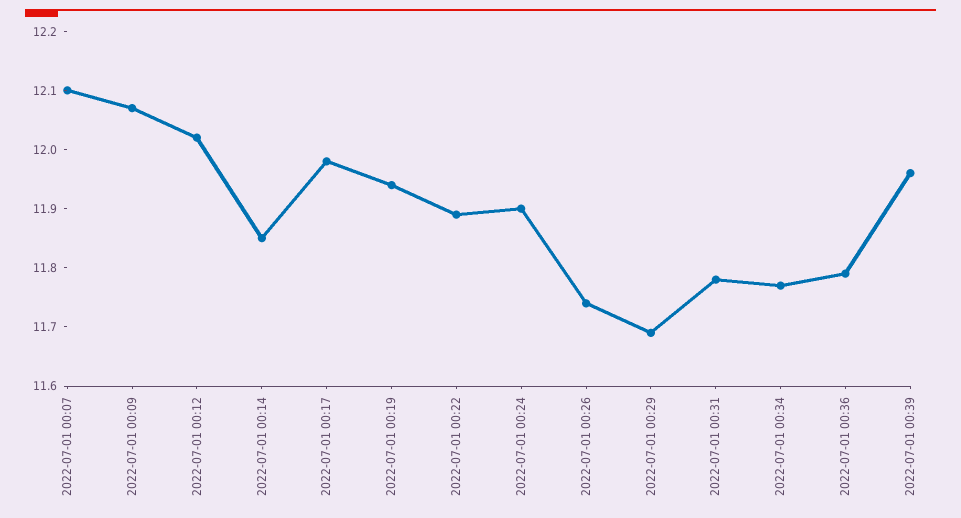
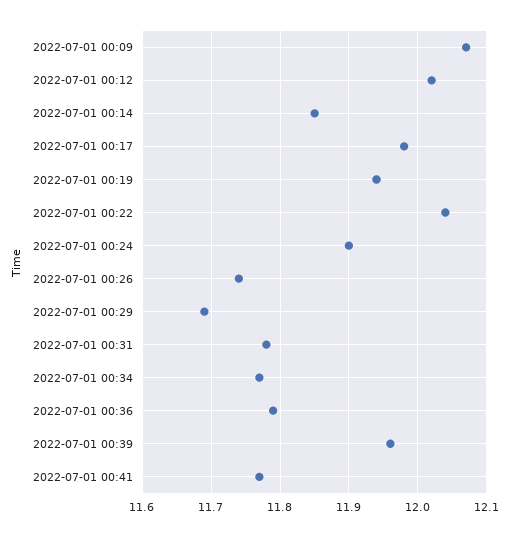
2022-07-01 00:07: 12.1 -> none
2022-07-01 00:22: 11.9 -> 12.04
2022-07-01 00:41: none -> 11.77

